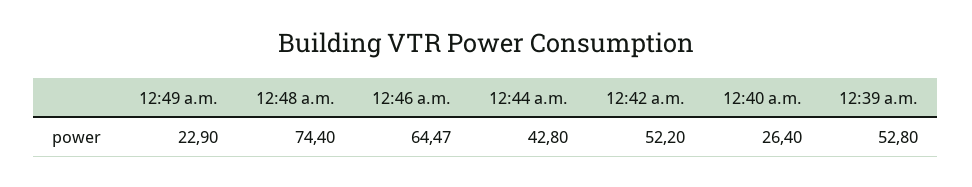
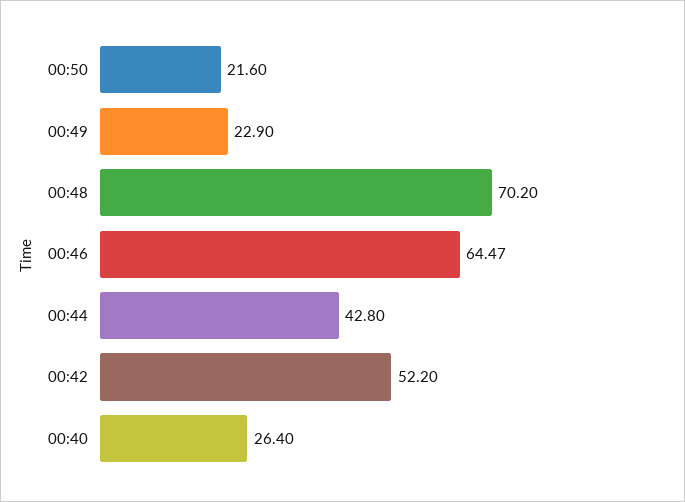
12:48 a.m.: 74.4 -> 70.2
12:39 a.m.: 52.8 -> none
00:50: none -> 21.6

